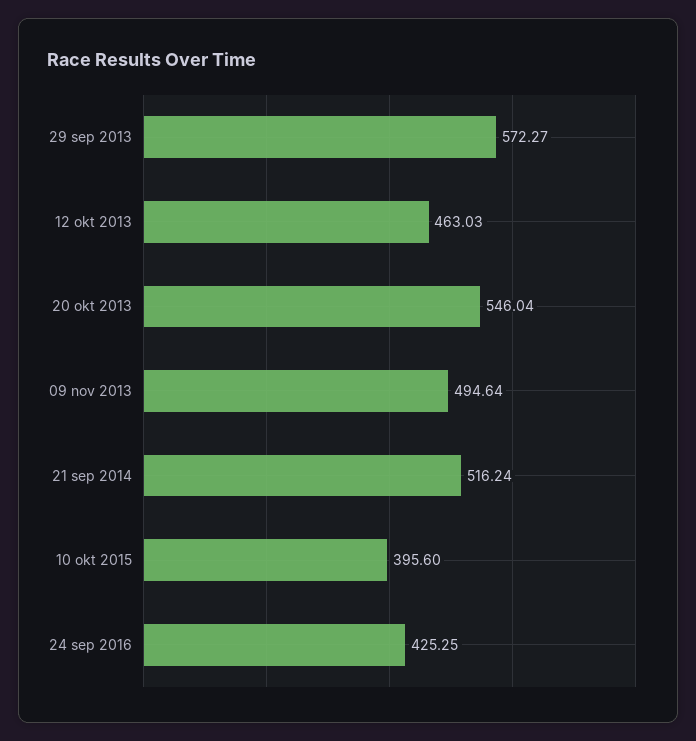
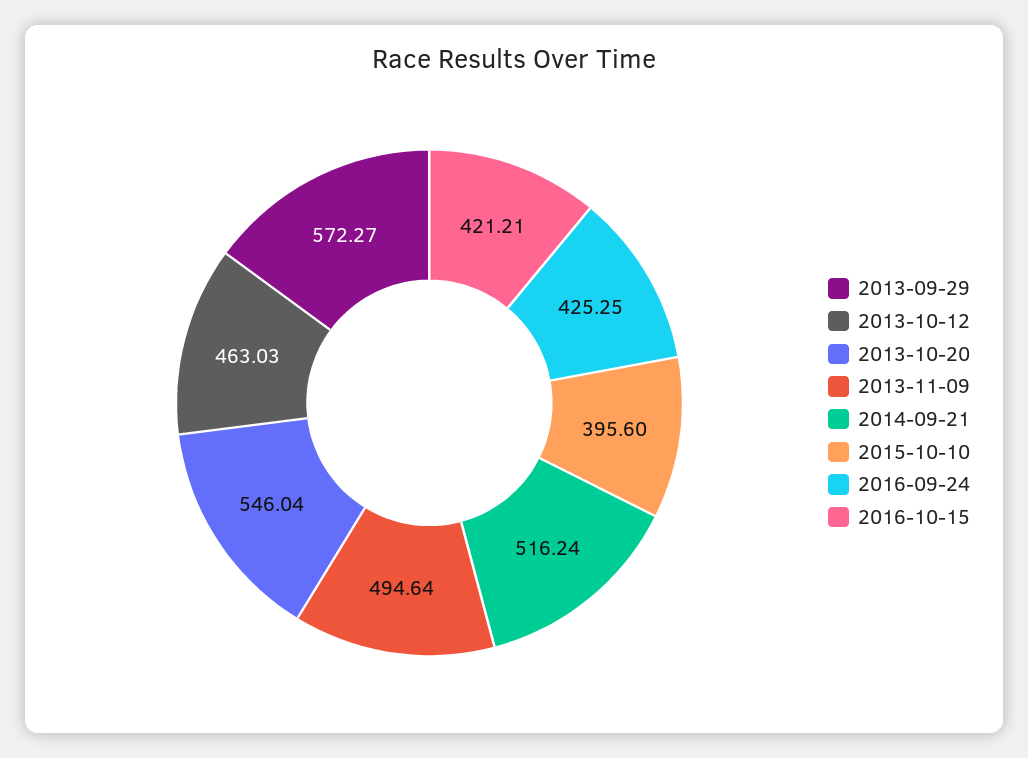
2016-10-15: none -> 421.21

